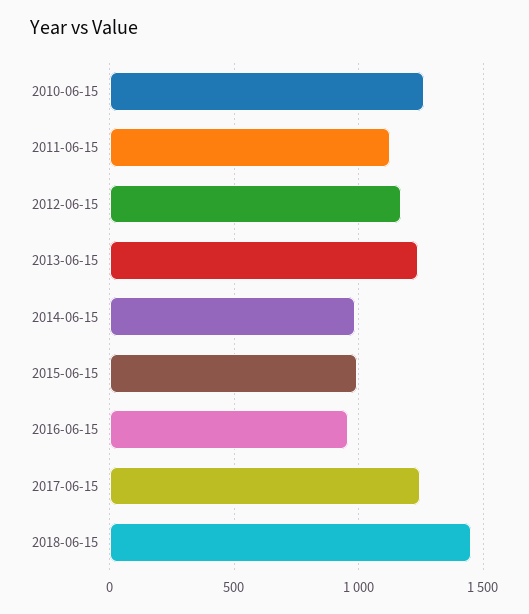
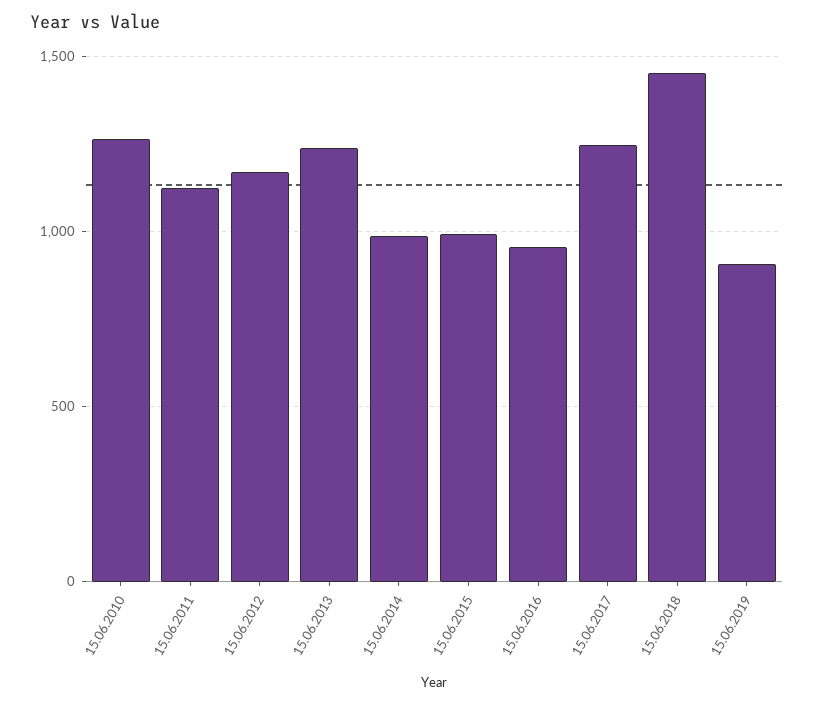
15.06.2019: none -> 900

